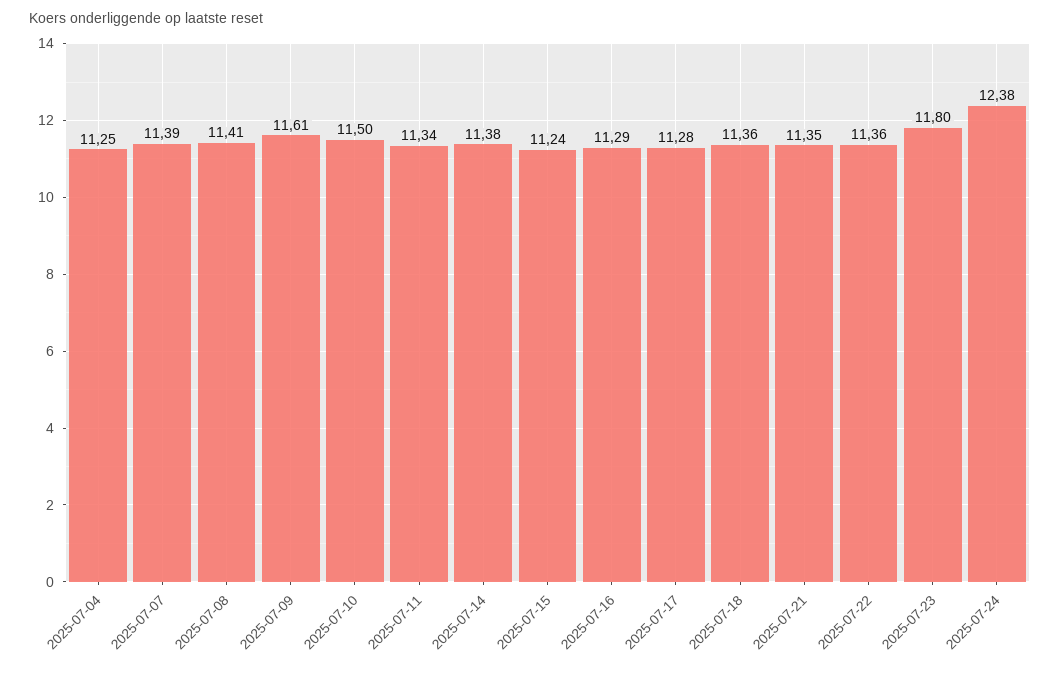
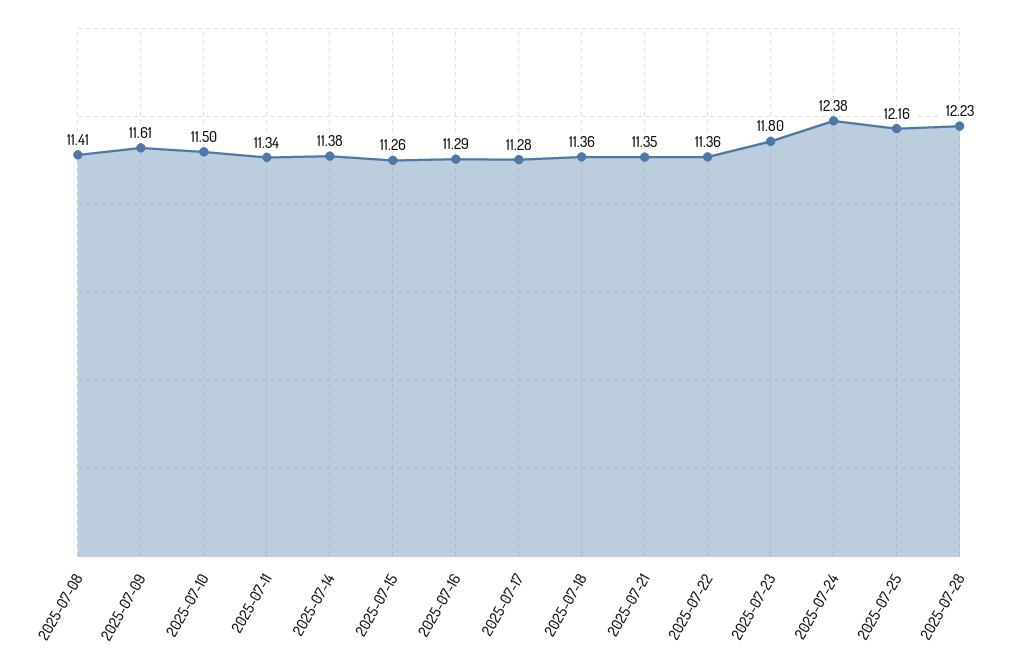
2025-07-04: 11.25 -> none
2025-07-07: 11.39 -> none
2025-07-15: 11.24 -> 11.26
2025-07-25: none -> 12.16
2025-07-28: none -> 12.23

